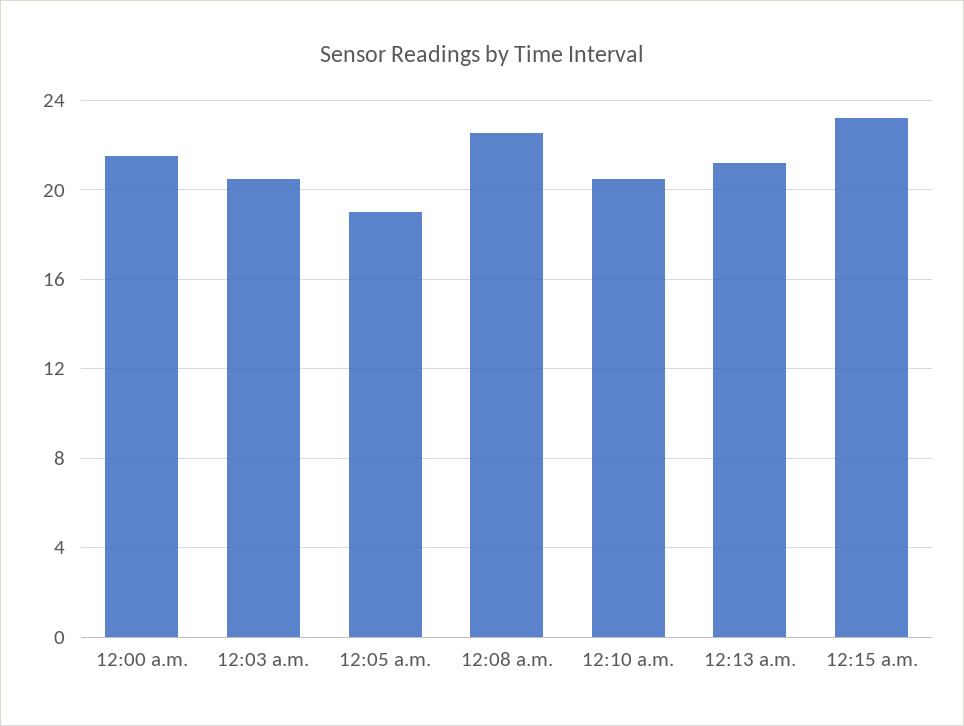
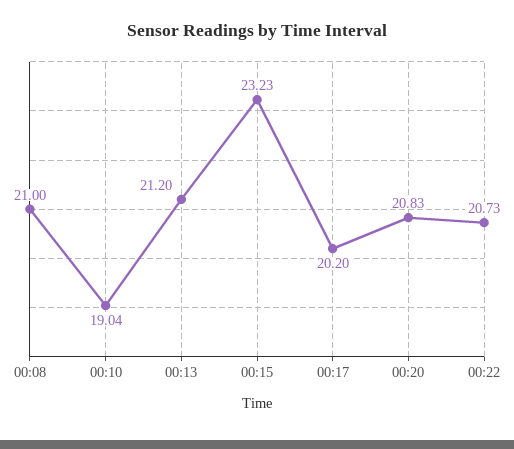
12:00 a.m.: 21.5 -> none
12:03 a.m.: 20.5 -> none
12:05 a.m.: 19 -> none
12:08 a.m.: 22.5 -> 21
12:10 a.m.: 20.5 -> 19.04
00:17: none -> 20.2
00:20: none -> 20.83
00:22: none -> 20.73

